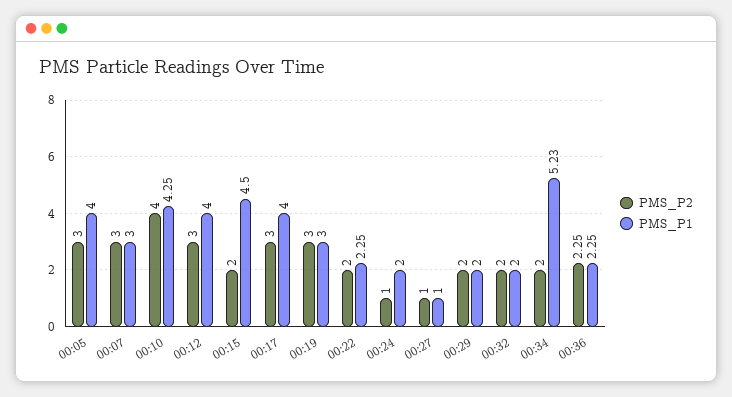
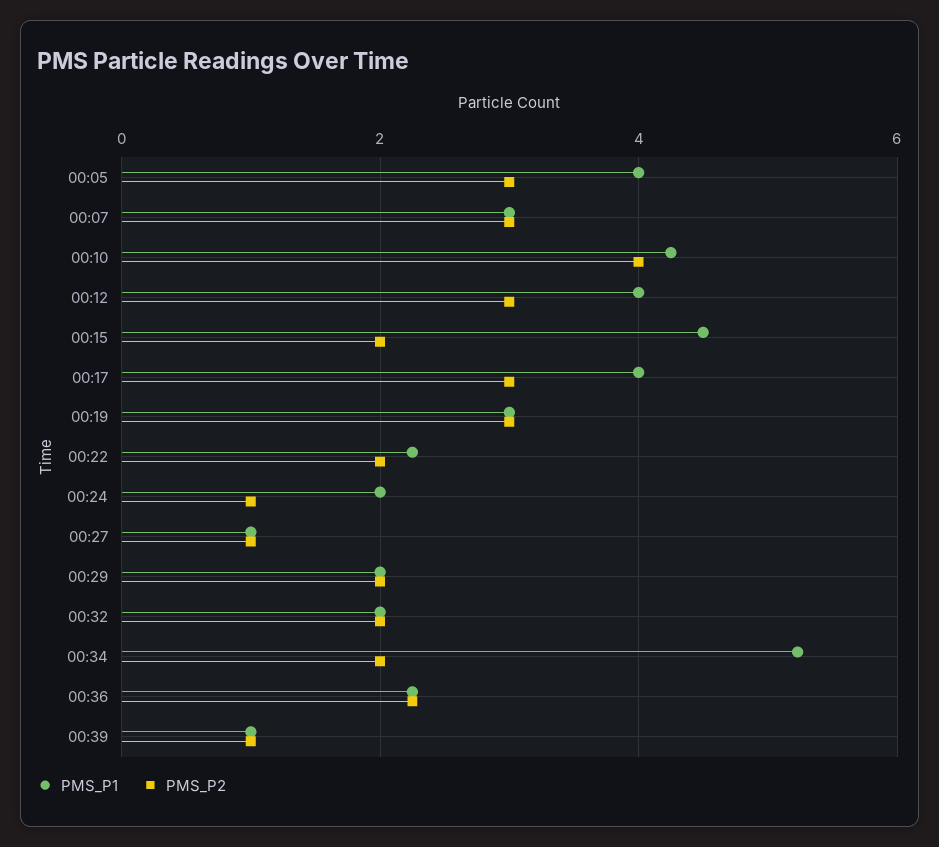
PMS_P1, 00:39: none -> 1
PMS_P2, 00:39: none -> 1

